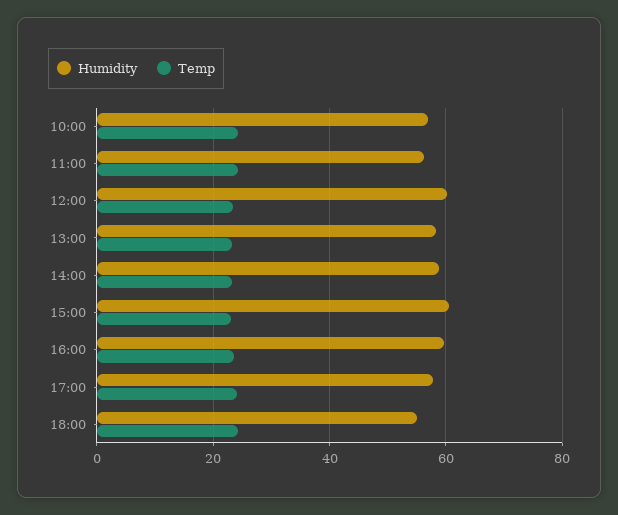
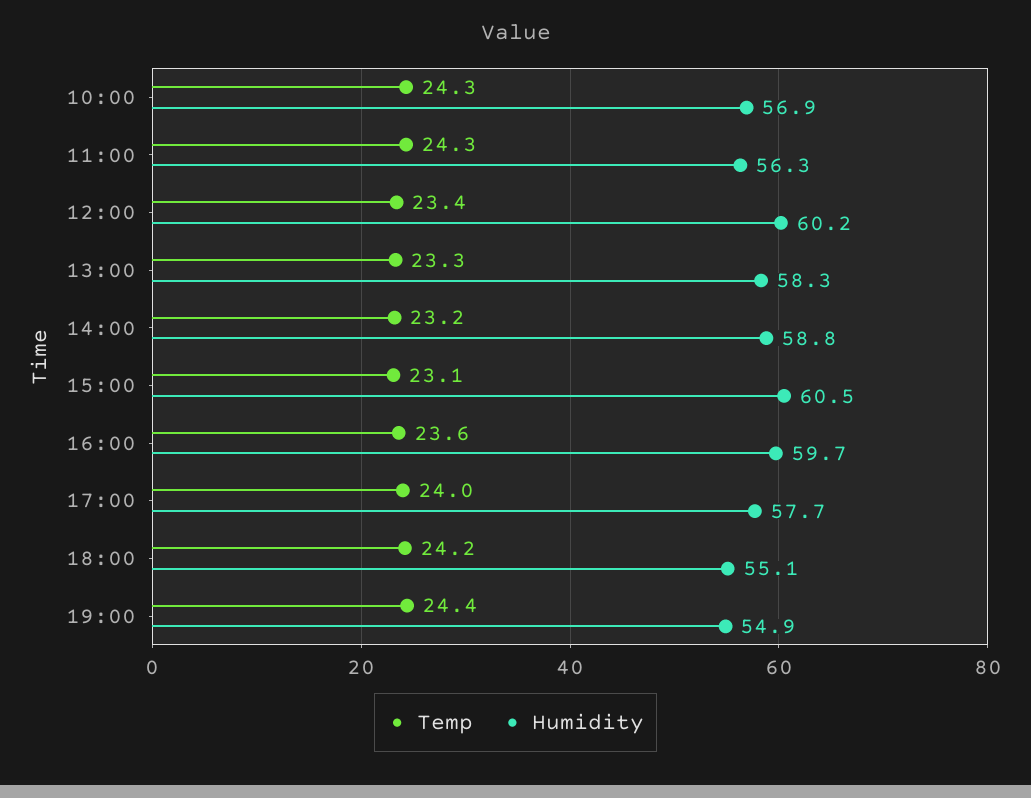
Temp, 19:00: none -> 24.4
Humidity, 19:00: none -> 54.9

